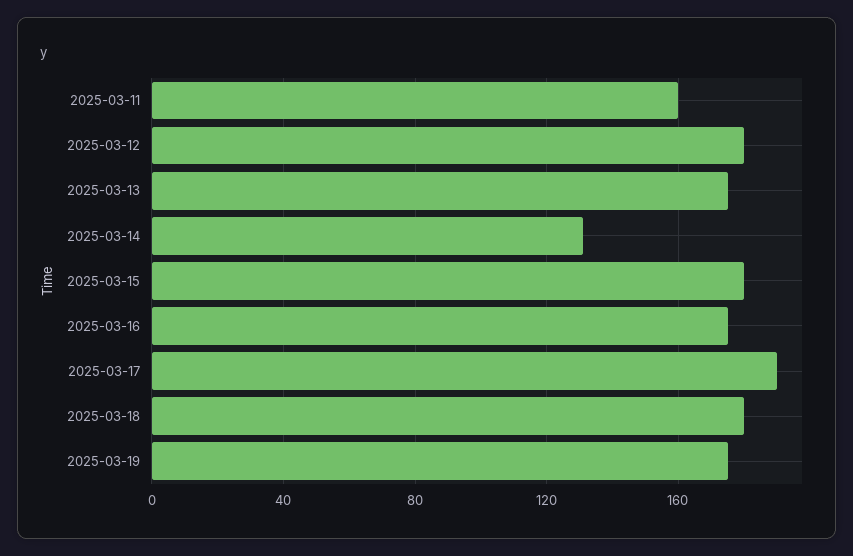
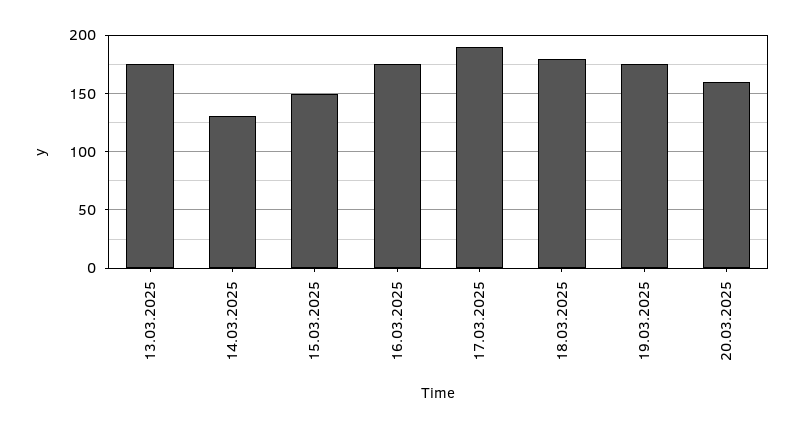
2025-03-11: 160 -> none
2025-03-12: 180 -> none
2025-03-15: 180 -> 150
20.03.2025: none -> 160

